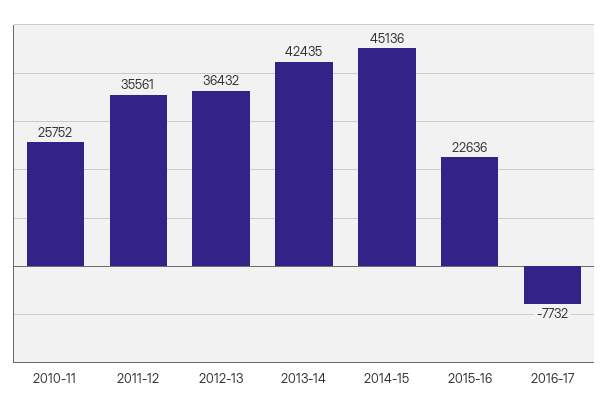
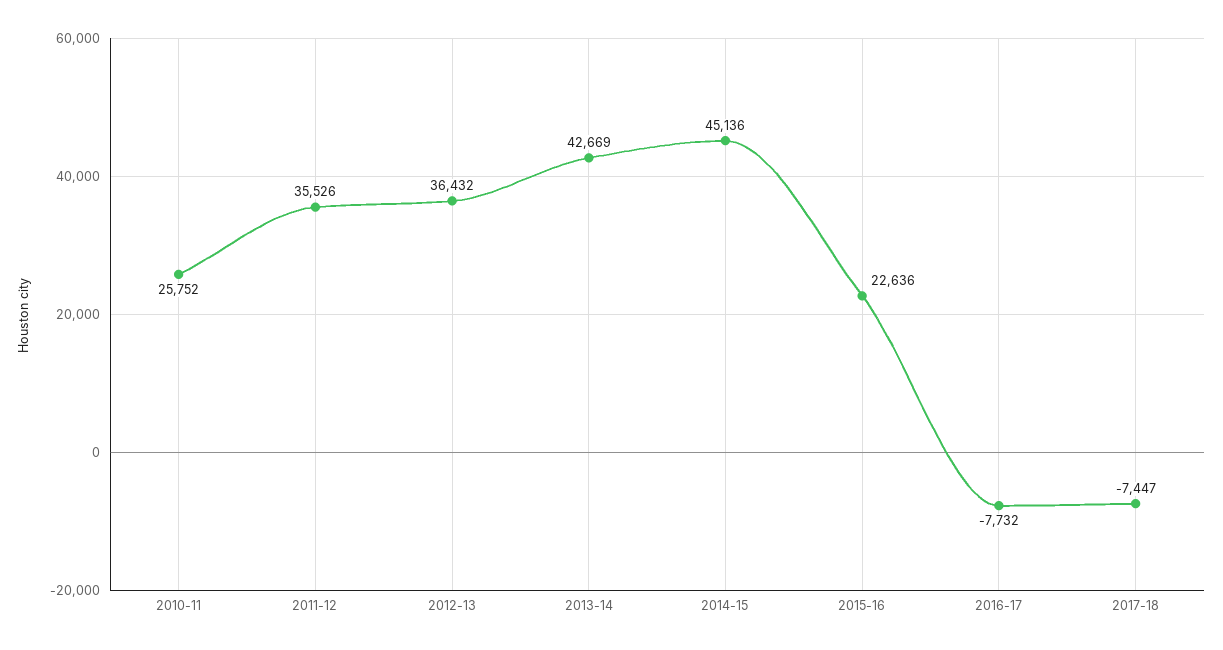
2011-12: 35561 -> 35526
2013-14: 42435 -> 42669
2017-18: none -> -7447

